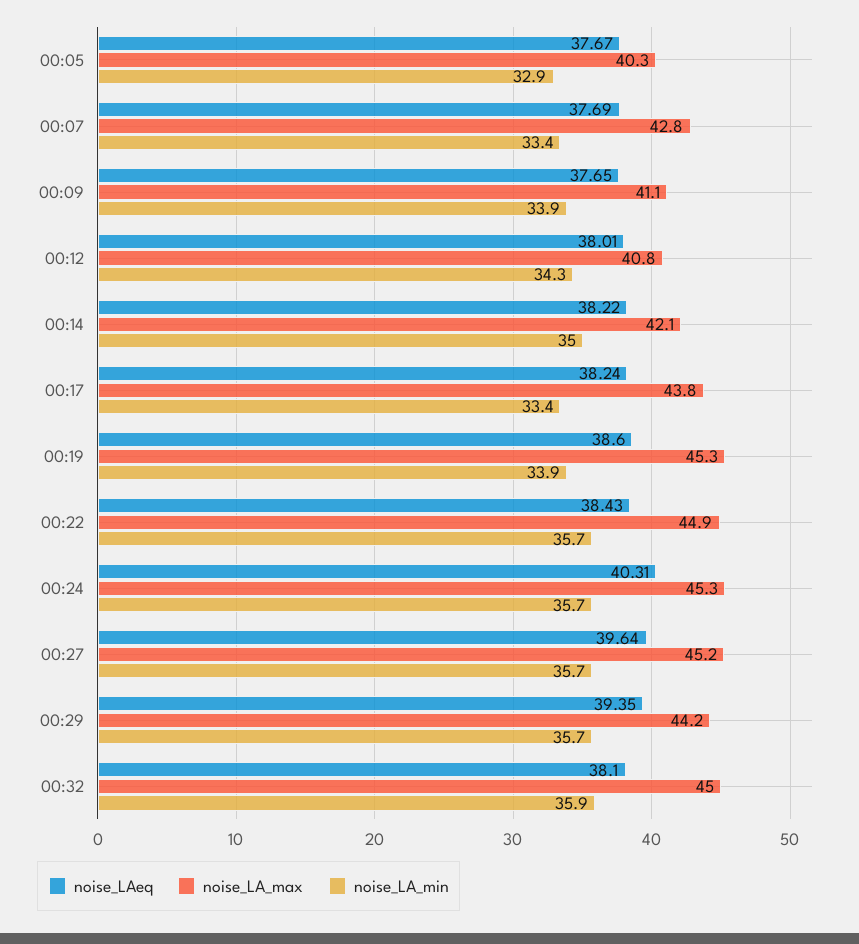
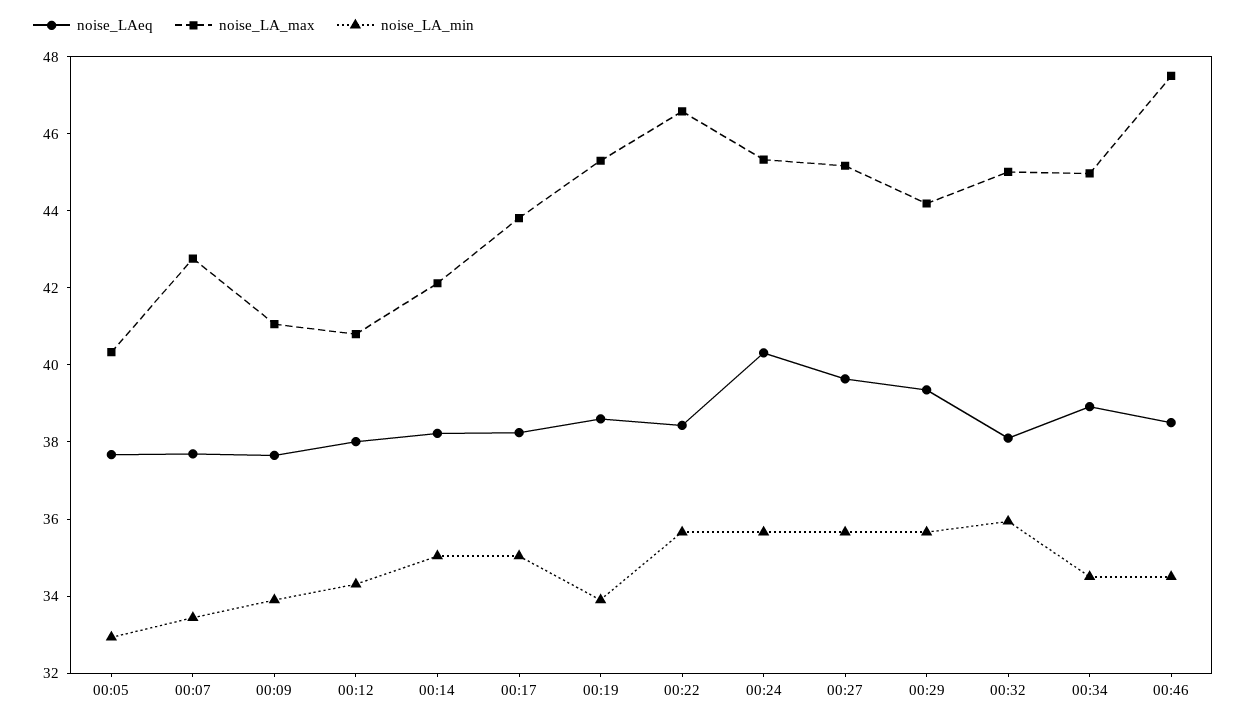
noise_LA_min, 00:17: 33.4 -> 35
noise_LA_max, 00:22: 44.9 -> 46.5
noise_LAeq, 00:34: none -> 39
noise_LA_max, 00:34: none -> 45
noise_LA_min, 00:34: none -> 34.5
noise_LAeq, 00:46: none -> 38.5
noise_LA_max, 00:46: none -> 47.5
noise_LA_min, 00:46: none -> 34.5

